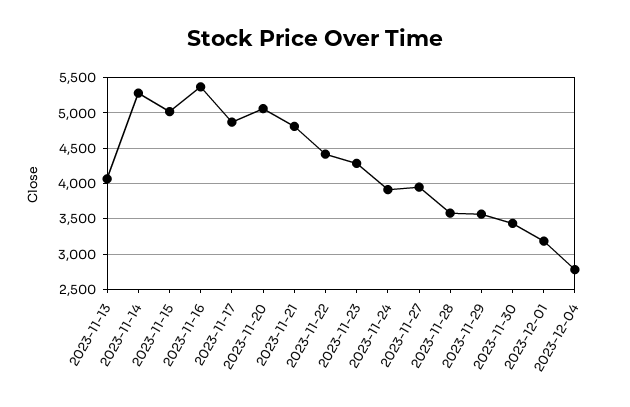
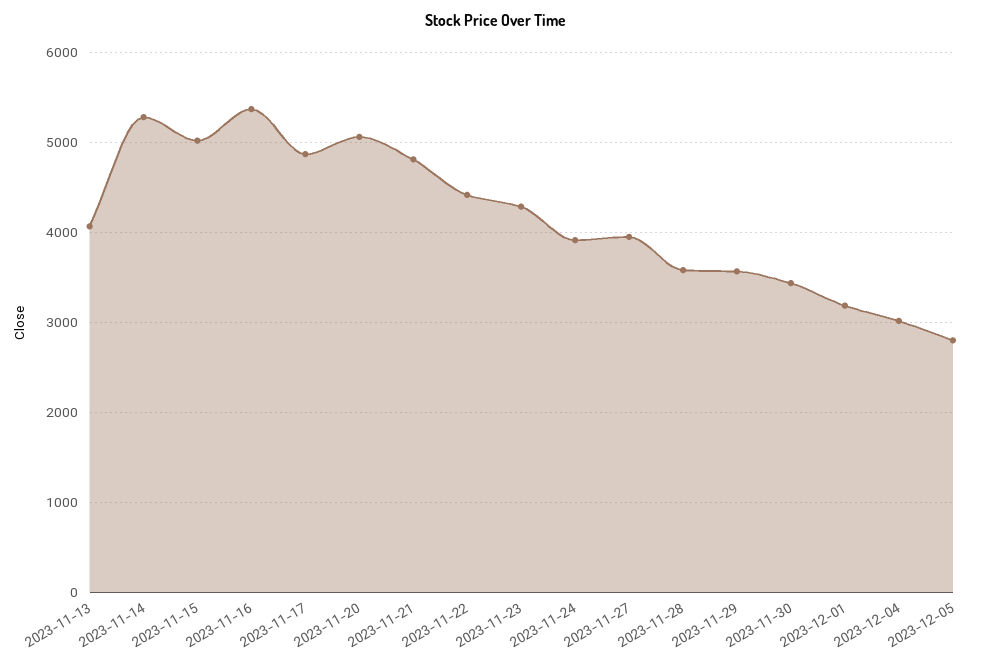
2023-12-04: 2800 -> 3000
2023-12-05: none -> 2800

